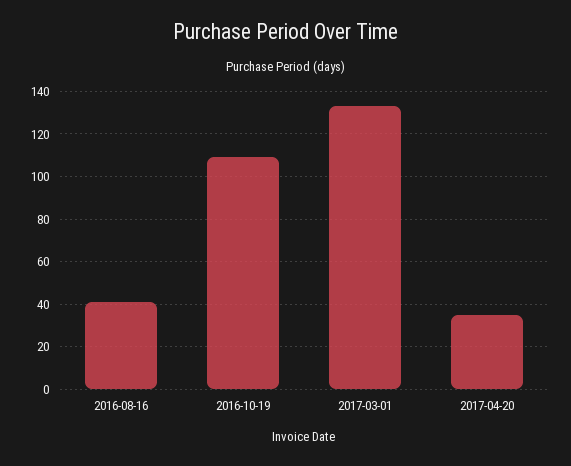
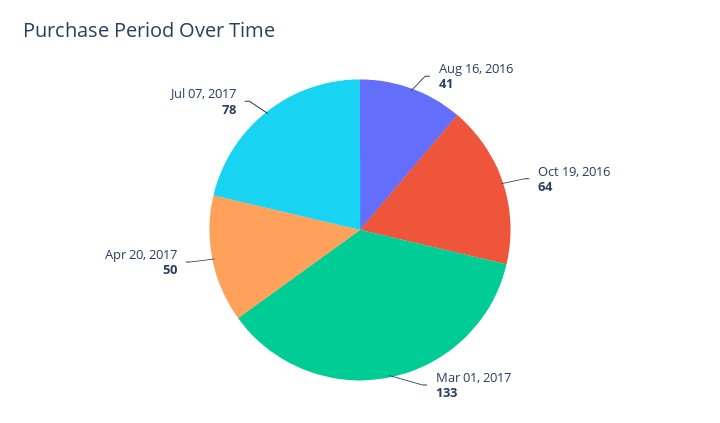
2016-10-19: 110 -> 64
2017-04-20: 35 -> 50
Jul 07, 2017: none -> 78

